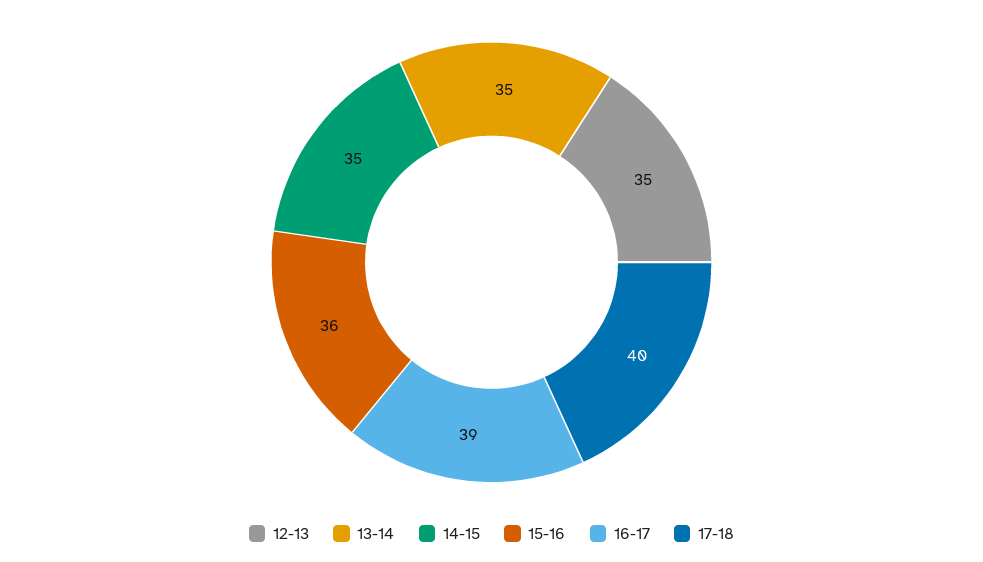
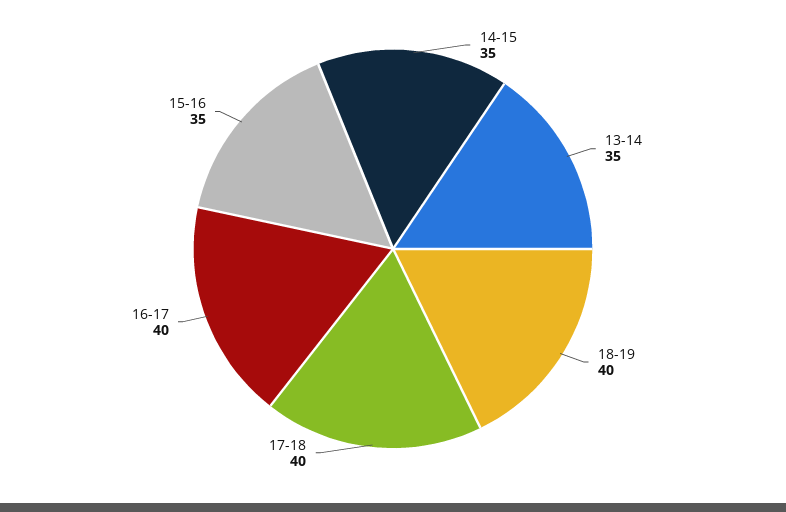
12-13: 35 -> none
15-16: 36 -> 35
16-17: 39 -> 40
18-19: none -> 40

